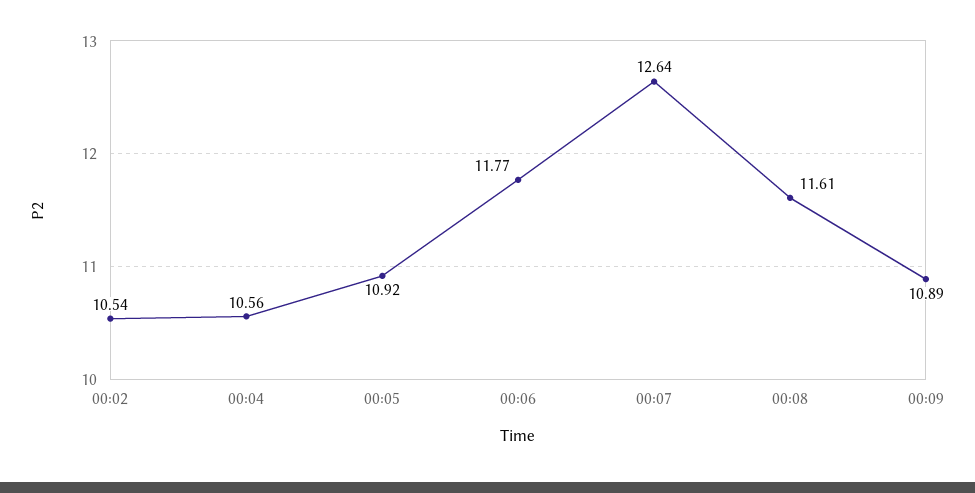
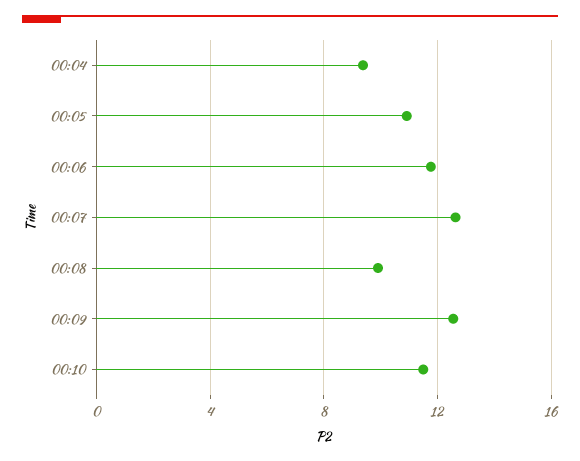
00:02: 10.54 -> none
00:04: 10.56 -> 9.5
00:08: 11.61 -> 10
00:09: 10.89 -> 12.5
00:10: none -> 11.5

